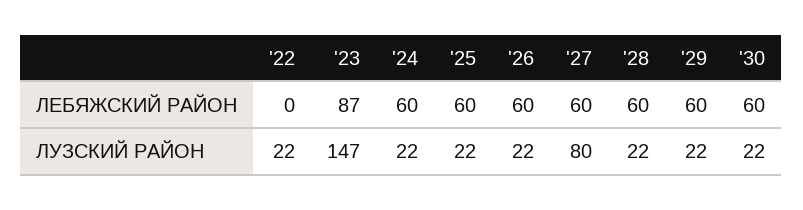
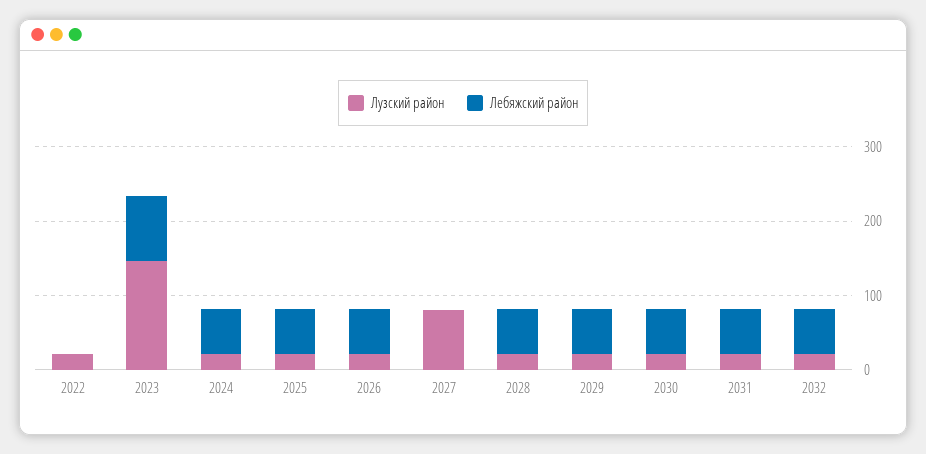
ЛЕБЯЖСКИЙ РАЙОН, '27: 60 -> 0
ЛУЗСКИЙ РАЙОН, 2031: none -> 20
ЛЕБЯЖСКИЙ РАЙОН, 2031: none -> 60
ЛУЗСКИЙ РАЙОН, 2032: none -> 20
ЛЕБЯЖСКИЙ РАЙОН, 2032: none -> 60

